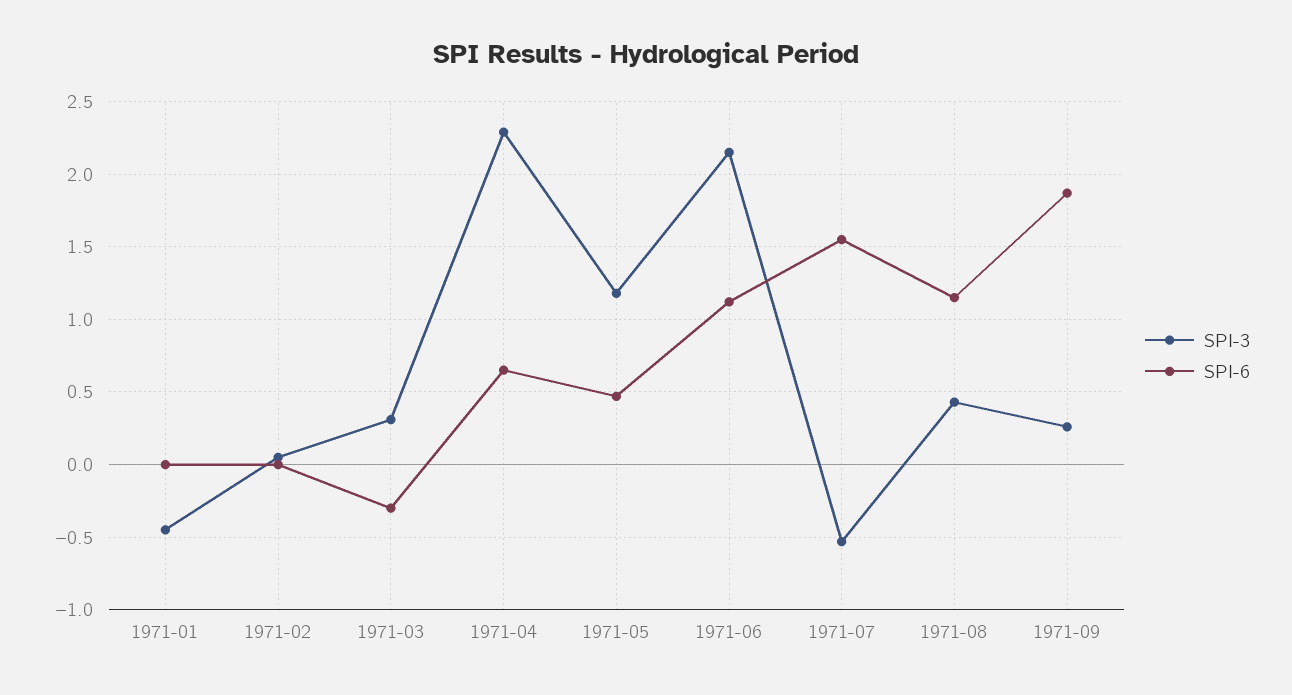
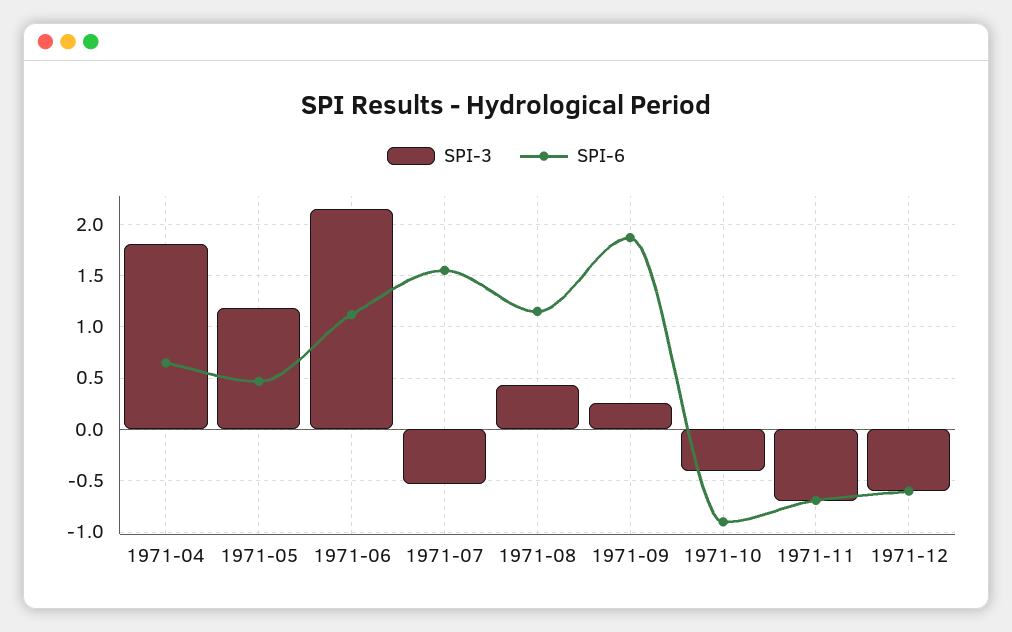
SPI-3, 1971-01: -0.45 -> none
SPI-6, 1971-01: 0 -> none
SPI-3, 1971-02: 0.05 -> none
SPI-6, 1971-02: 0 -> none
SPI-3, 1971-03: 0.3 -> none
SPI-6, 1971-03: -0.3 -> none
SPI-3, 1971-04: 2.3 -> 1.8
SPI-3, 1971-10: none -> -0.4
SPI-6, 1971-10: none -> -0.9
SPI-3, 1971-11: none -> -0.7
SPI-6, 1971-11: none -> -0.7
SPI-3, 1971-12: none -> -0.6
SPI-6, 1971-12: none -> -0.6

